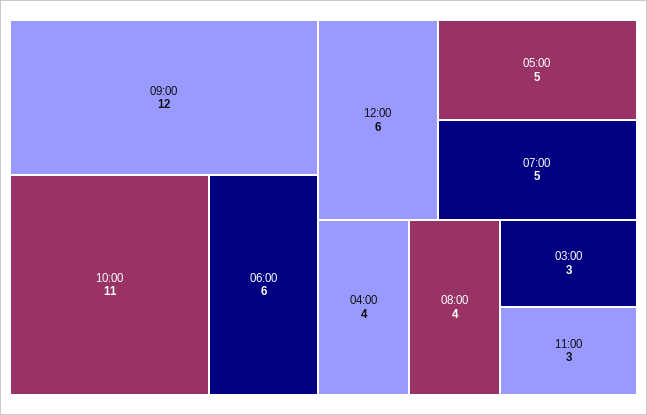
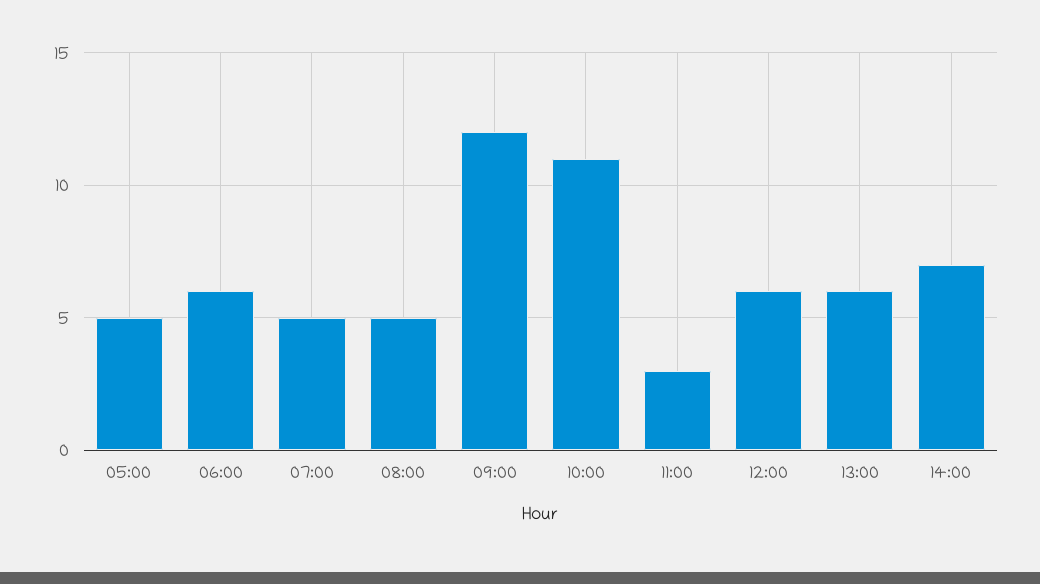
04:00: 4 -> none
08:00: 4 -> 5
03:00: 3 -> none
13:00: none -> 6
14:00: none -> 7

